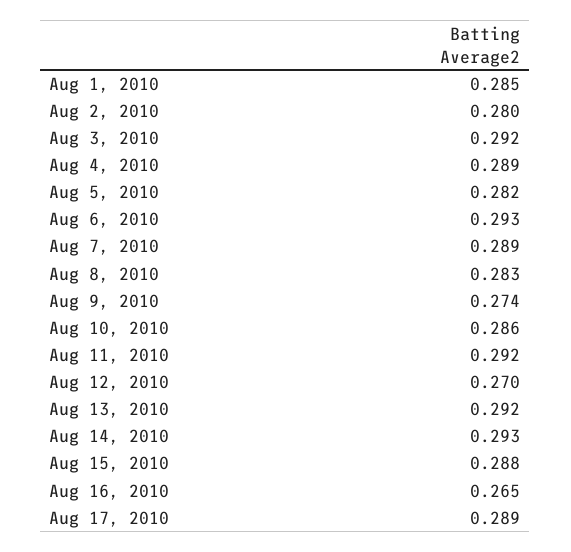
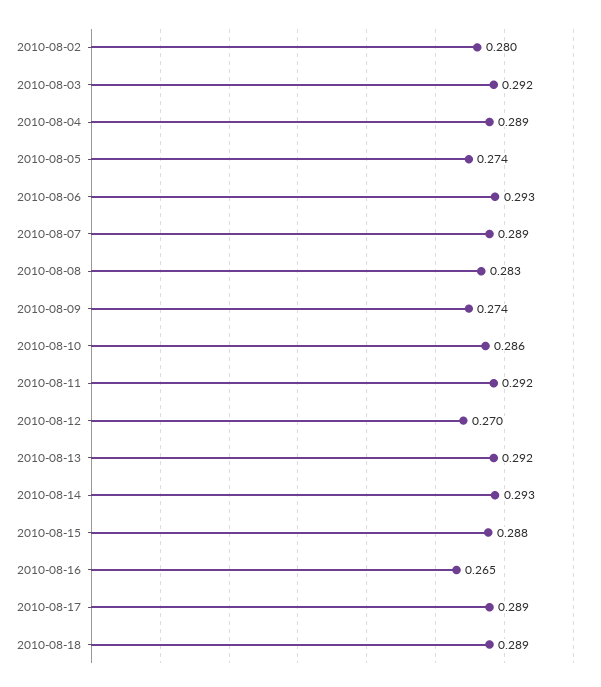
Aug 1, 2010: 0.285 -> none
Aug 5, 2010: 0.282 -> 0.274
2010-08-18: none -> 0.289

